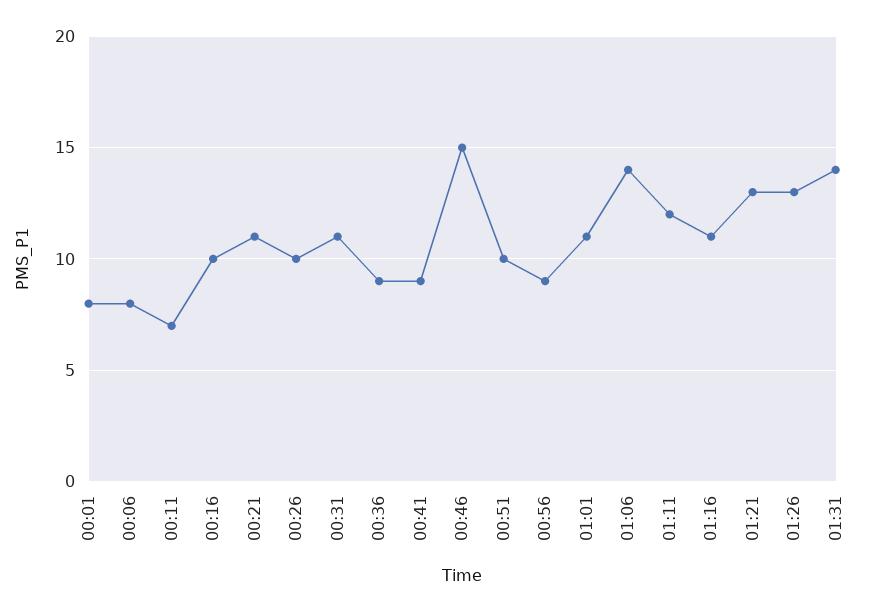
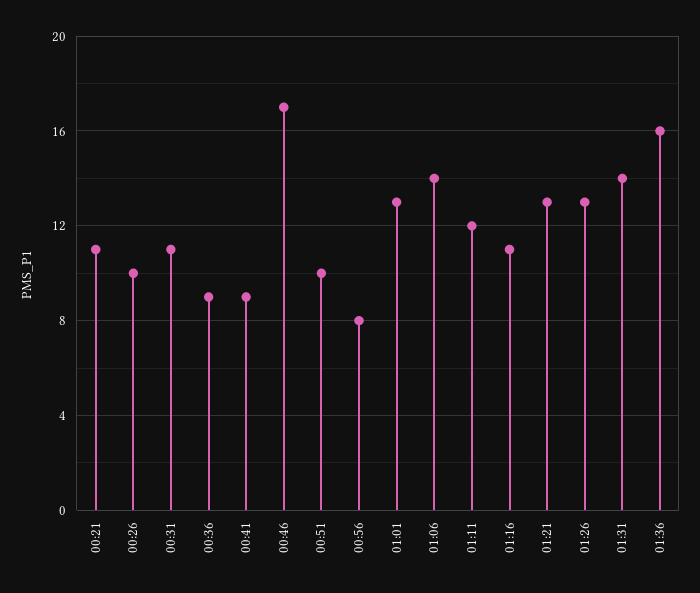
00:01: 8 -> none
00:06: 8 -> none
00:11: 7 -> none
00:16: 10 -> none
00:46: 15 -> 17
00:56: 9 -> 8
01:01: 11 -> 13
01:36: none -> 16

